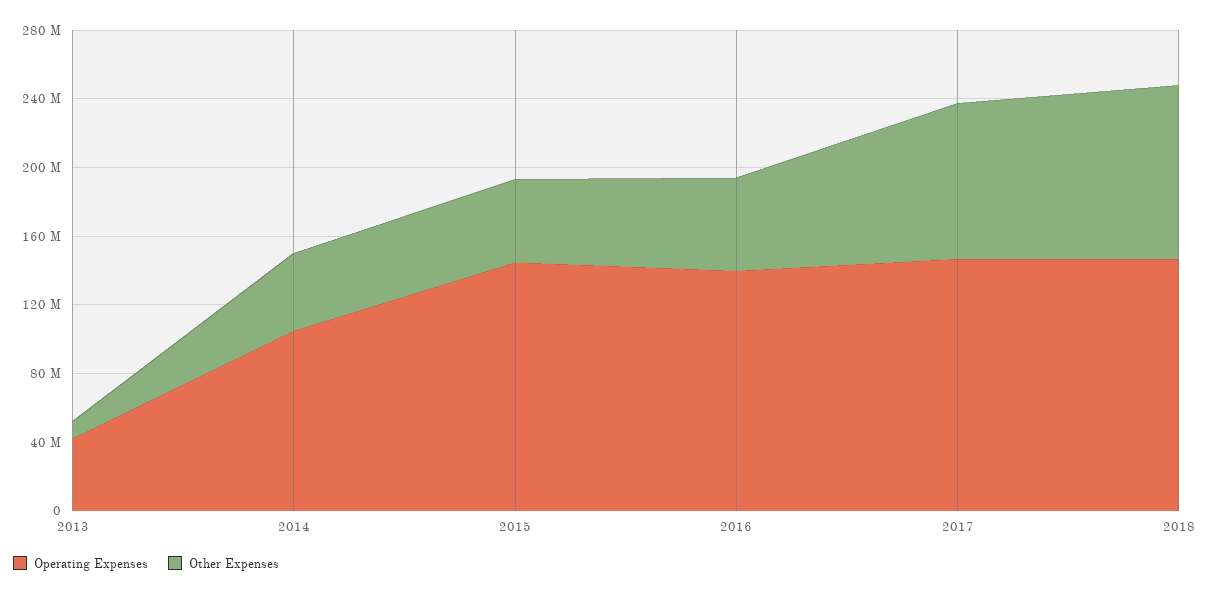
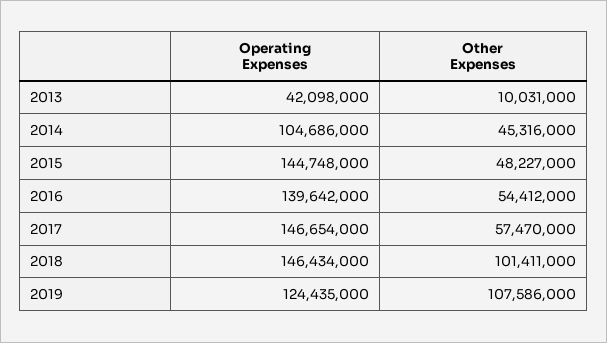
Other Expenses, 2017: 90000000 -> 57470000
Operating Expenses, 2019: none -> 124435000
Other Expenses, 2019: none -> 107586000

